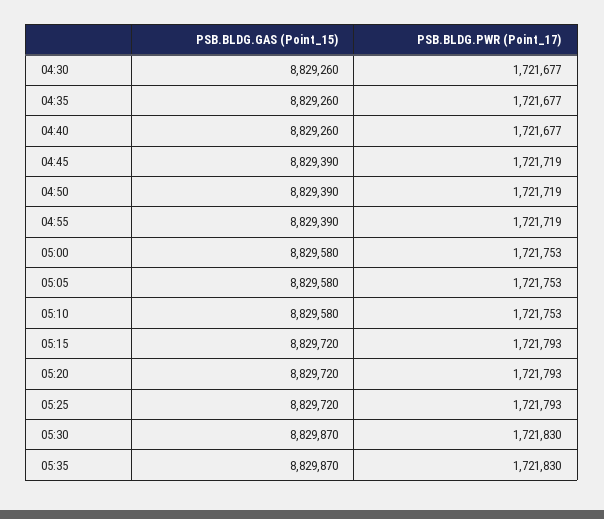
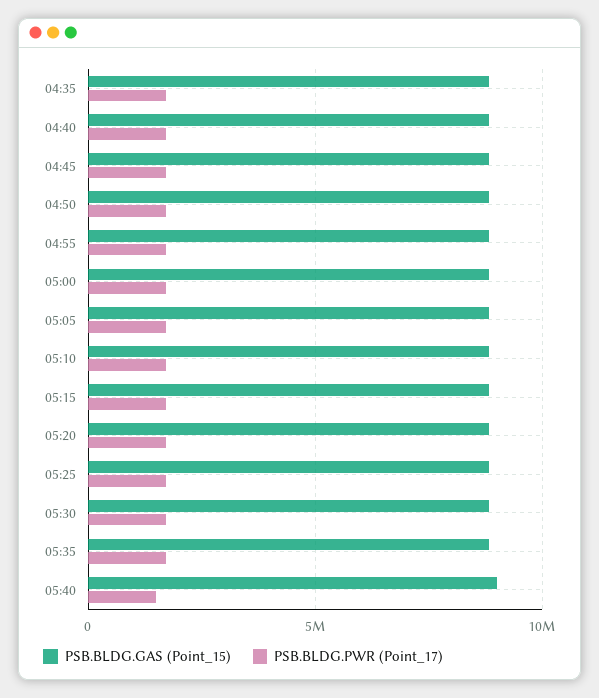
PSB.BLDG.GAS (Point_15), 04:30: 8829260 -> none
PSB.BLDG.PWR (Point_17), 04:30: 1721677 -> none
PSB.BLDG.GAS (Point_15), 05:40: none -> 9000000
PSB.BLDG.PWR (Point_17), 05:40: none -> 1500000

